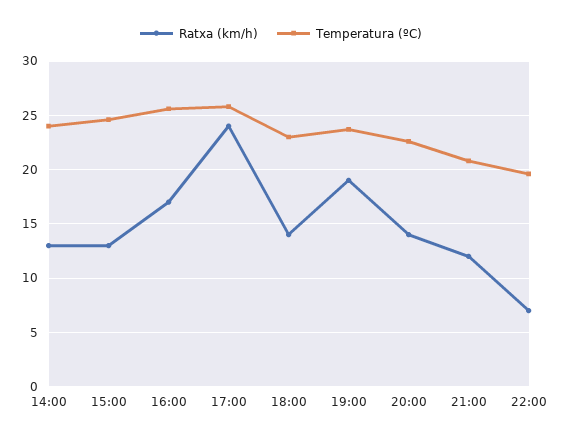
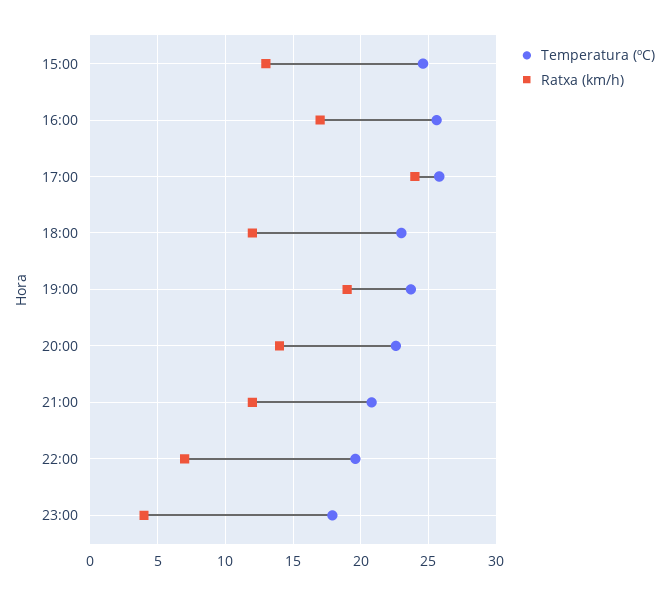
Ratxa (km/h), 14:00: 13 -> none
Temperatura (ºC), 14:00: 24 -> none
Ratxa (km/h), 18:00: 14 -> 12
Temperatura (ºC), 23:00: none -> 18
Ratxa (km/h), 23:00: none -> 4

